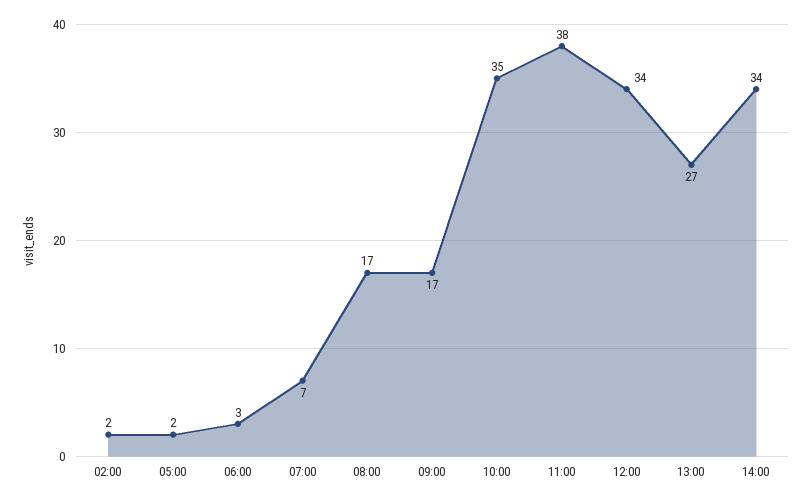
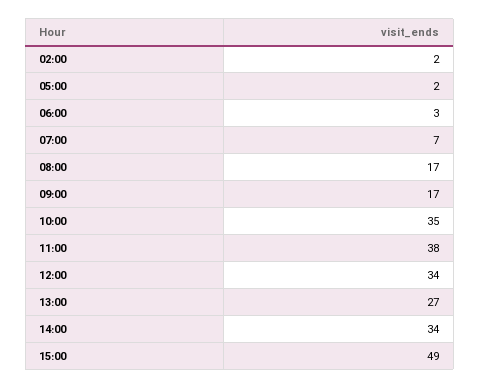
15:00: none -> 49

